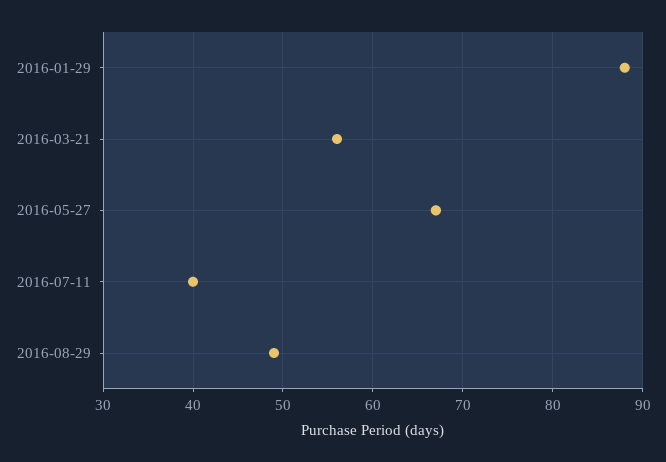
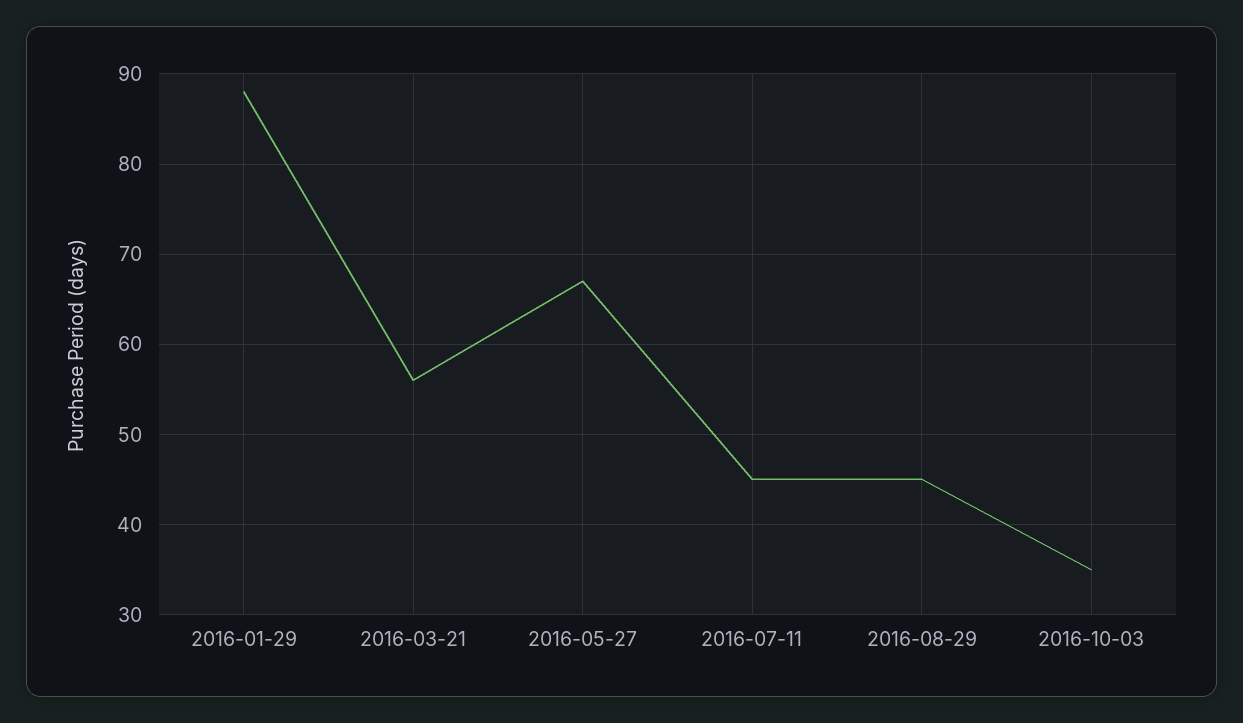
2016-07-11: 40 -> 45
2016-08-29: 49 -> 45
2016-10-03: none -> 35

